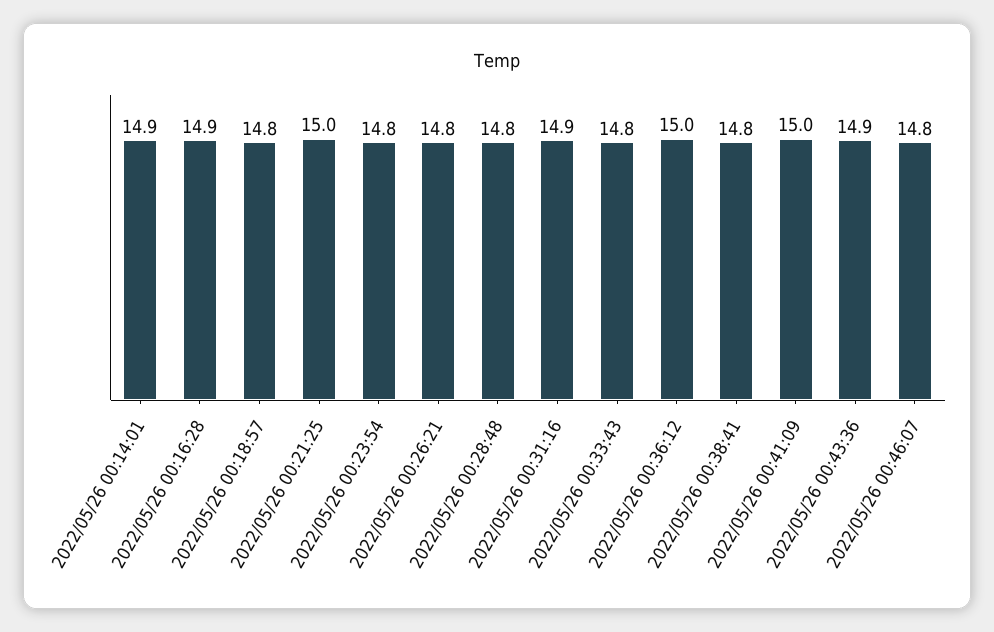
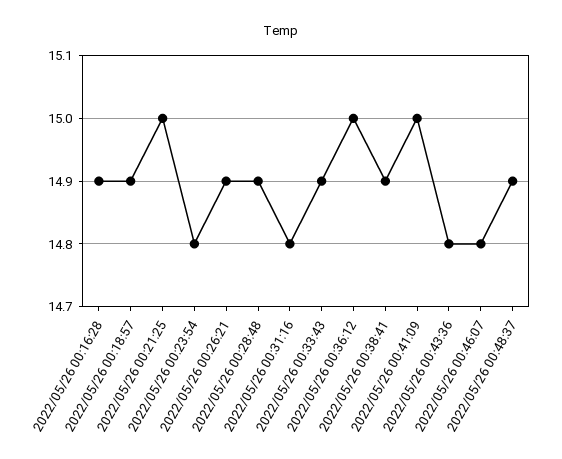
2022/05/26 00:14:01: 14.9 -> none
2022/05/26 00:18:57: 14.8 -> 14.9
2022/05/26 00:26:21: 14.8 -> 14.9
2022/05/26 00:28:48: 14.8 -> 14.9
2022/05/26 00:31:16: 14.9 -> 14.8
2022/05/26 00:33:43: 14.8 -> 14.9
2022/05/26 00:38:41: 14.8 -> 14.9
2022/05/26 00:43:36: 14.9 -> 14.8
2022/05/26 00:48:37: none -> 14.9

